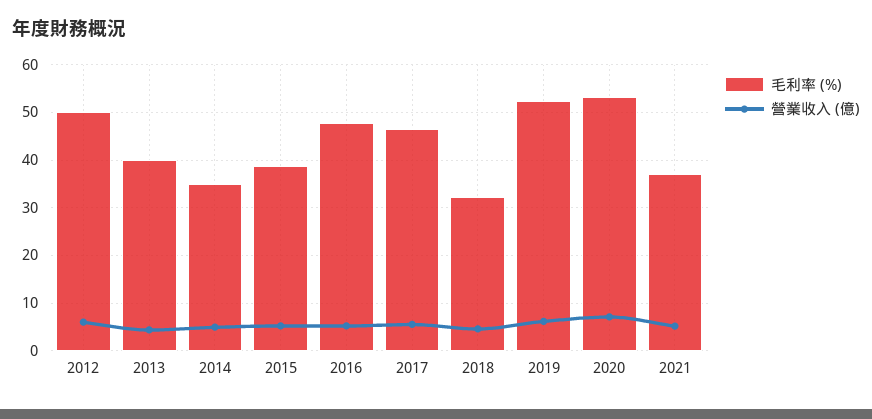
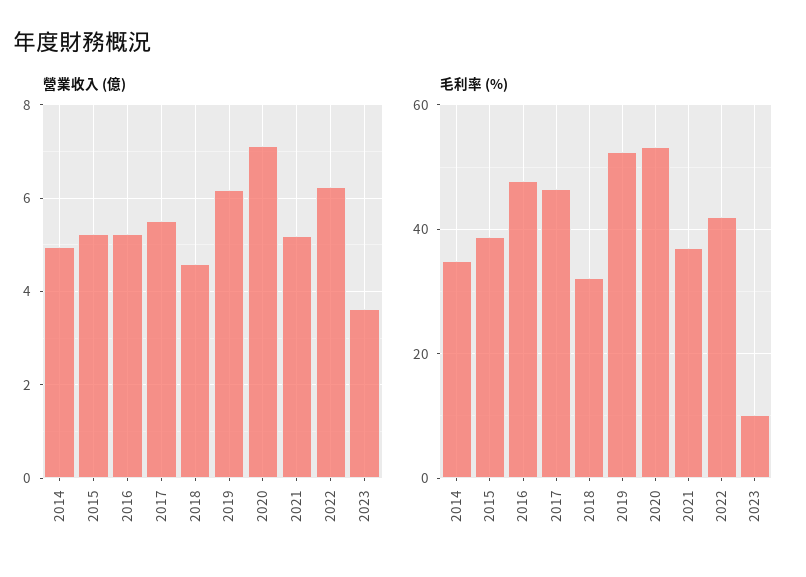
毛利率 (%), 2012: 50 -> none
營業收入 (億), 2012: 6 -> none
毛利率 (%), 2013: 40 -> none
營業收入 (億), 2013: 4 -> none
營業收入 (億), 2022: none -> 6.2
營業收入 (億), 2023: none -> 3.6
毛利率 (%), 2022: none -> 42
毛利率 (%), 2023: none -> 10

